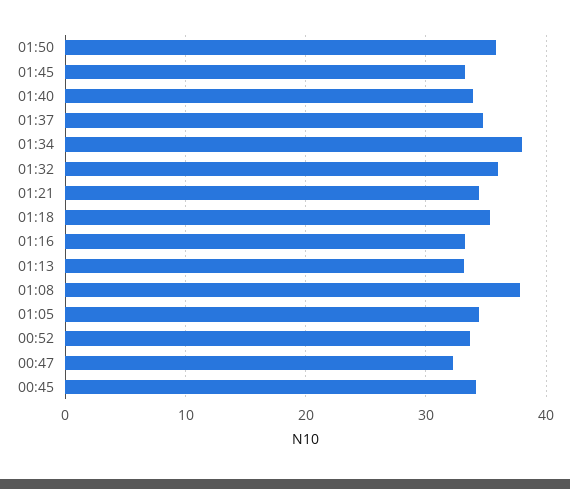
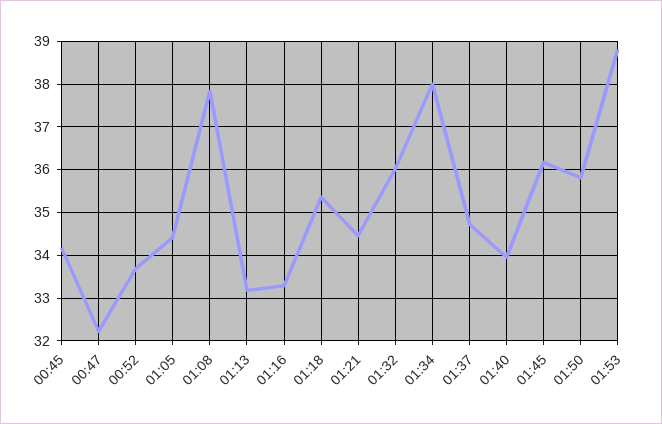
01:45: 33 -> 36.2
01:53: none -> 38.8

